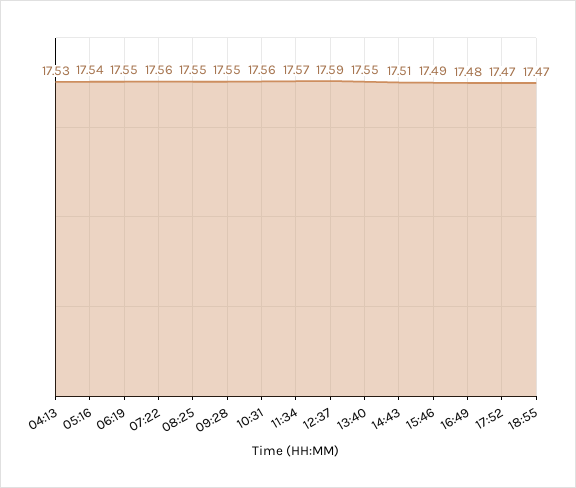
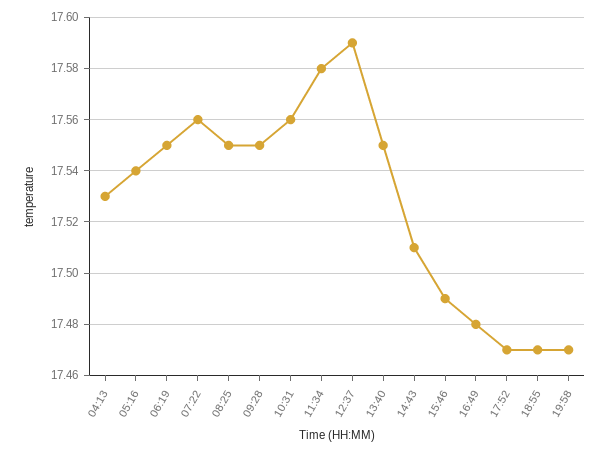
11:34: 17.57 -> 17.58
19:58: none -> 17.47

